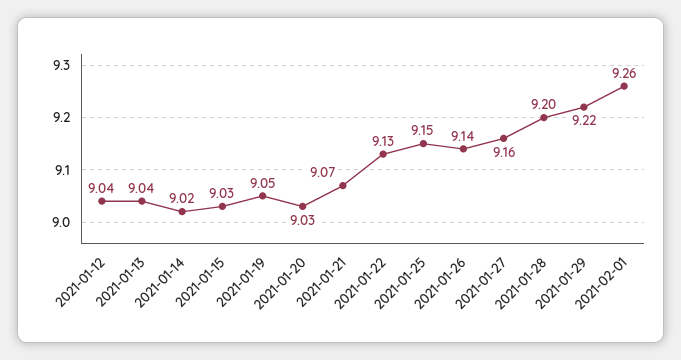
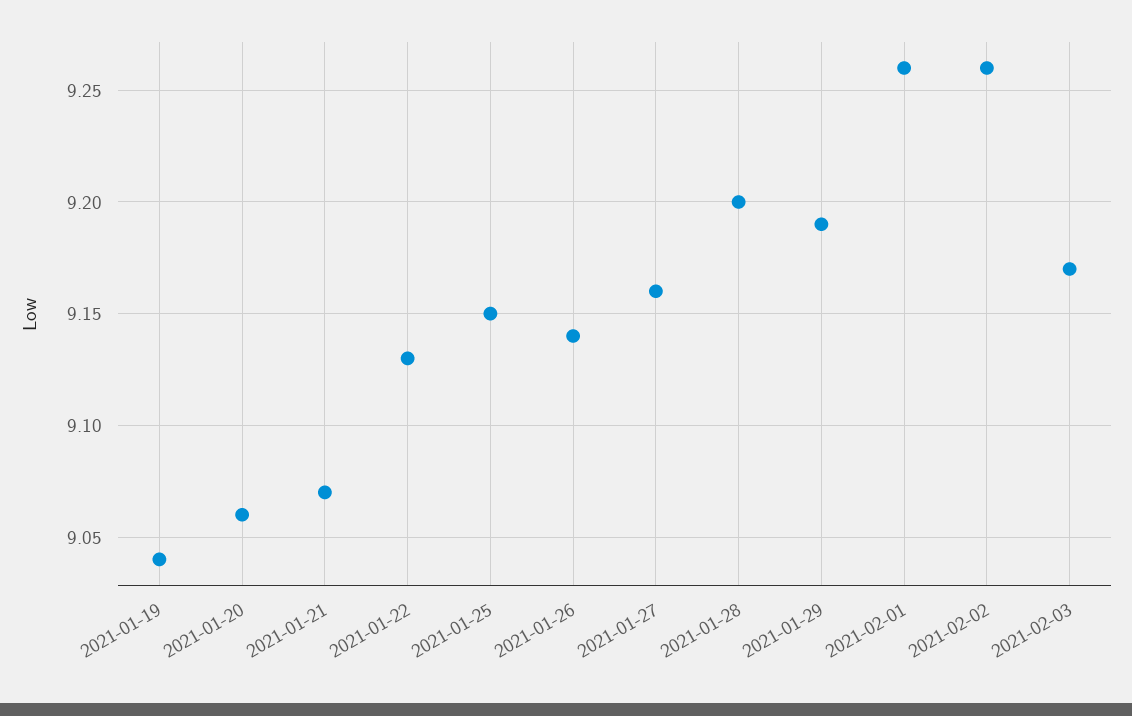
2021-01-12: 9.04 -> none
2021-01-13: 9.04 -> none
2021-01-14: 9.02 -> none
2021-01-15: 9.03 -> none
2021-01-19: 9.05 -> 9.04
2021-01-20: 9.03 -> 9.06
2021-01-29: 9.22 -> 9.19
2021-02-02: none -> 9.26
2021-02-03: none -> 9.17

